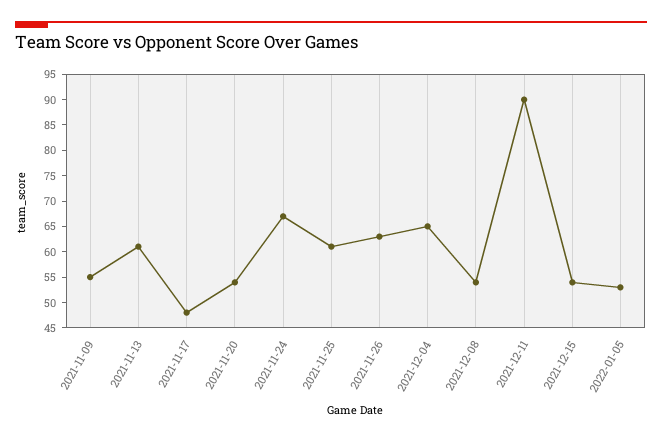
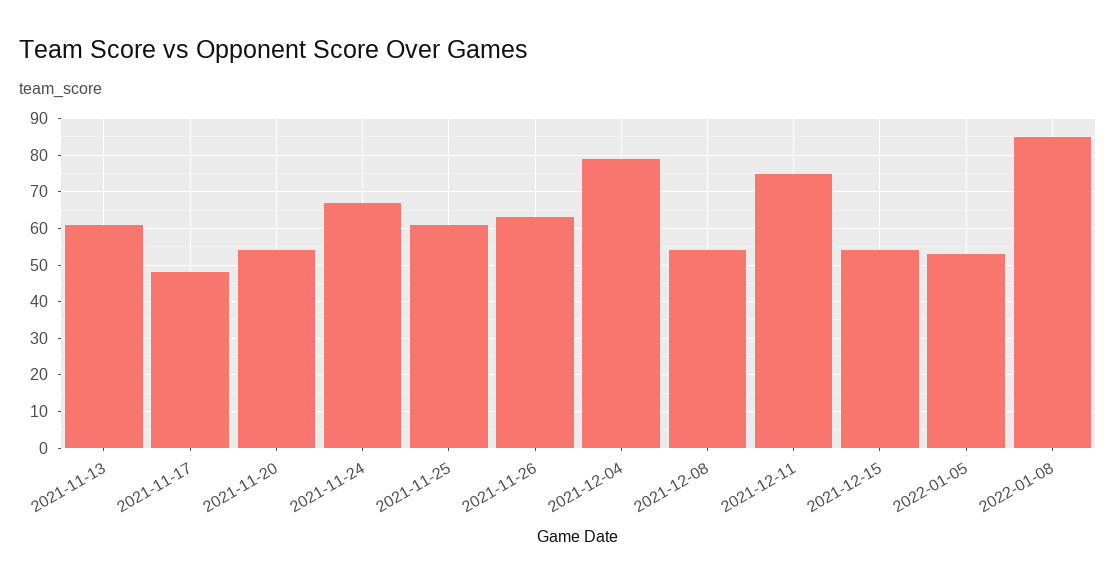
2021-11-09: 55 -> none
2021-12-04: 65 -> 80
2021-12-11: 90 -> 75
2022-01-08: none -> 85

